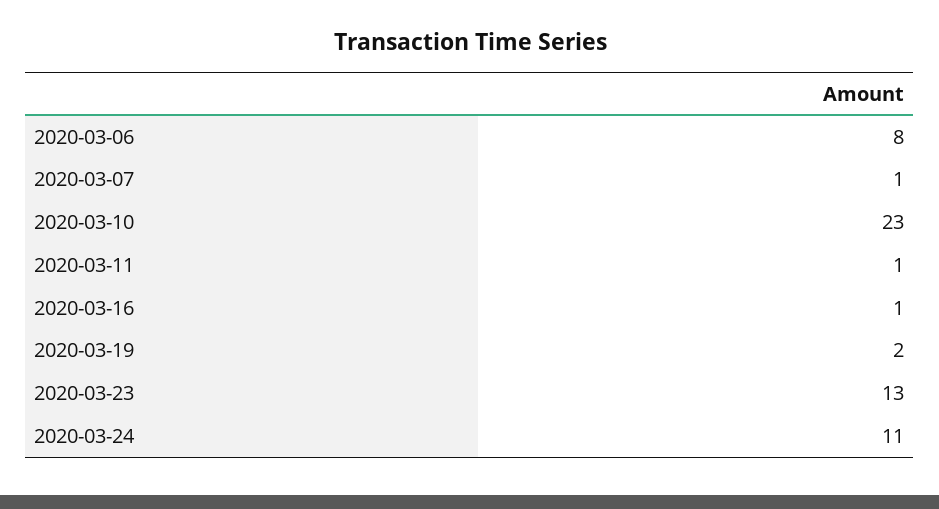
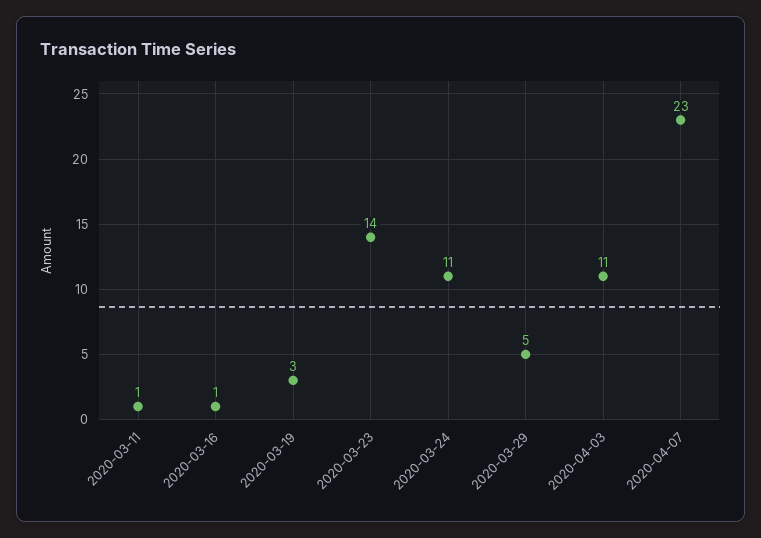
2020-03-06: 8 -> none
2020-03-07: 1 -> none
2020-03-10: 23 -> none
2020-03-19: 2 -> 3
2020-03-23: 13 -> 14
2020-03-29: none -> 5
2020-04-03: none -> 11
2020-04-07: none -> 23

